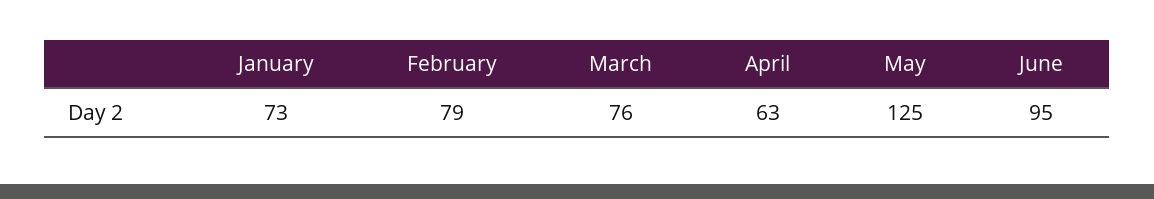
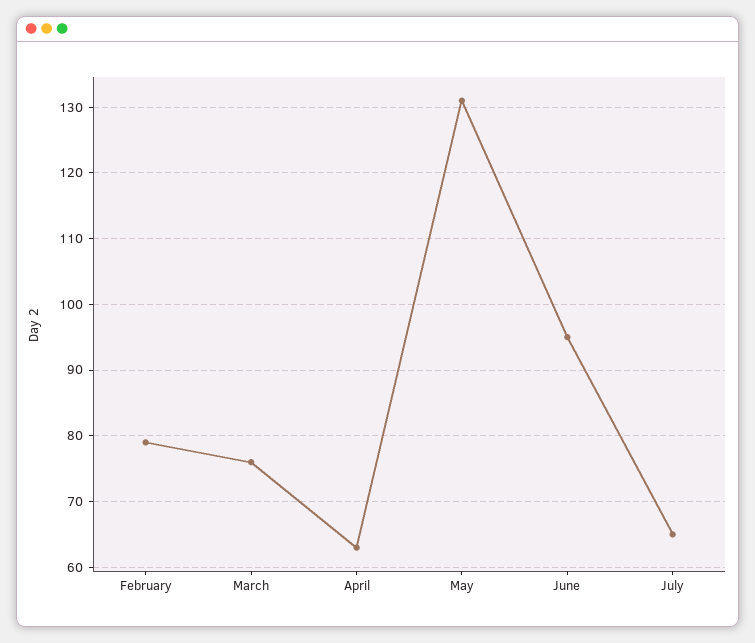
January: 73 -> none
May: 125 -> 131
July: none -> 65

